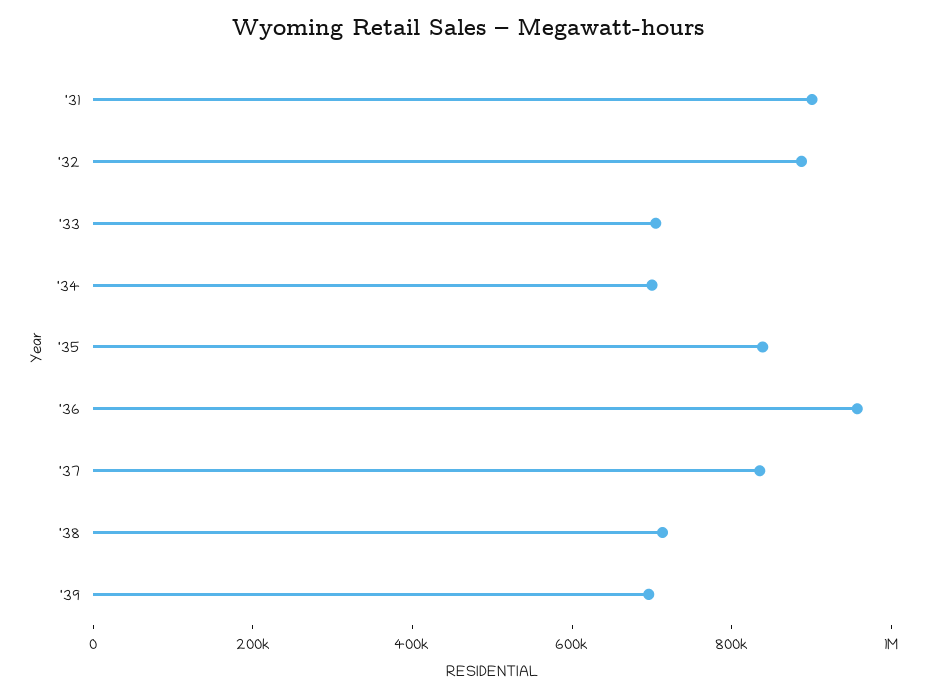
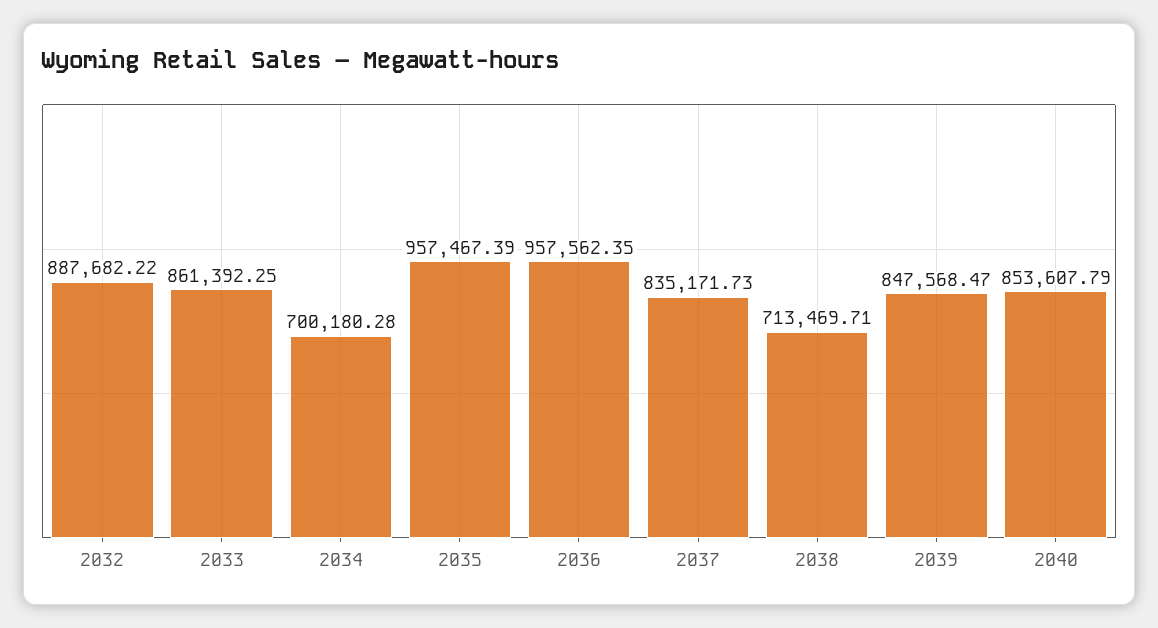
'31: 900000 -> none
'33: 700000 -> 861392.25
'35: 850000 -> 957467.39
'39: 700000 -> 847568.47
2040: none -> 853607.79

